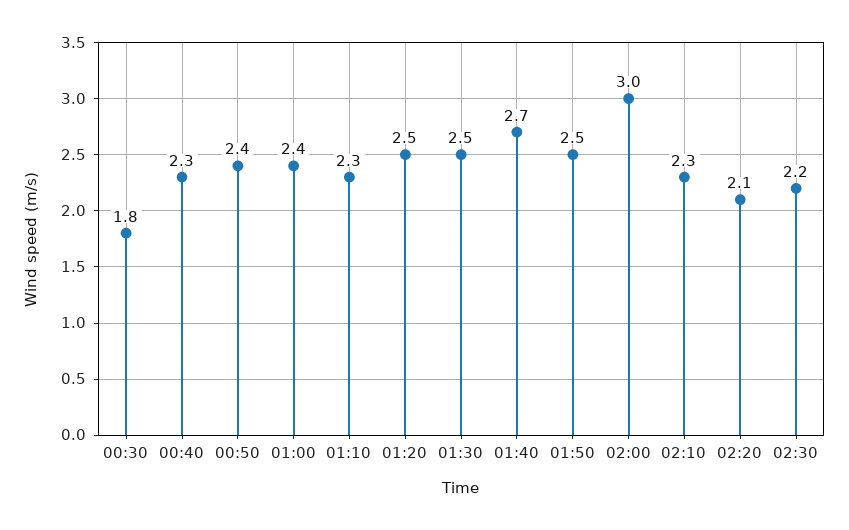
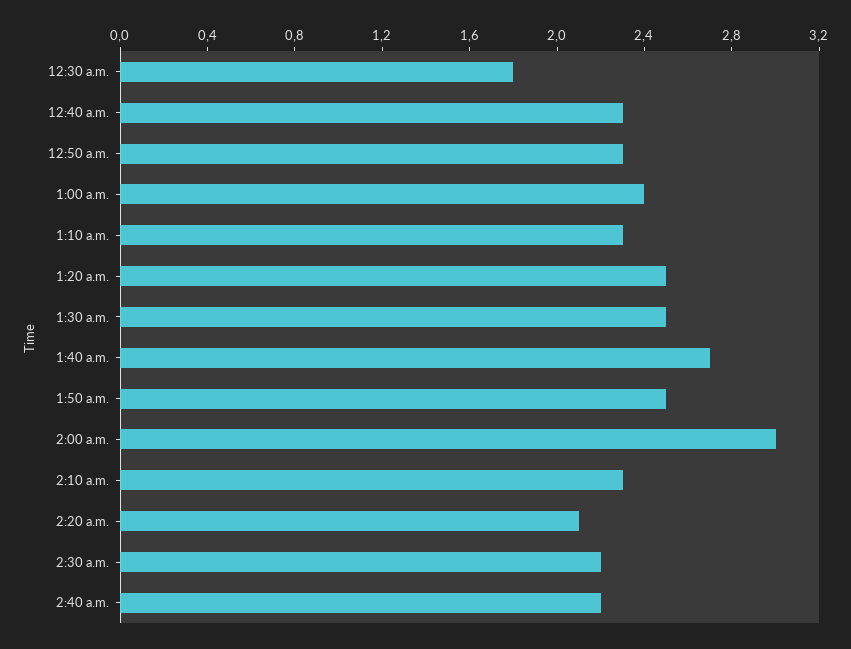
00:50: 2.4 -> 2.3
2:40 a.m.: none -> 2.2

